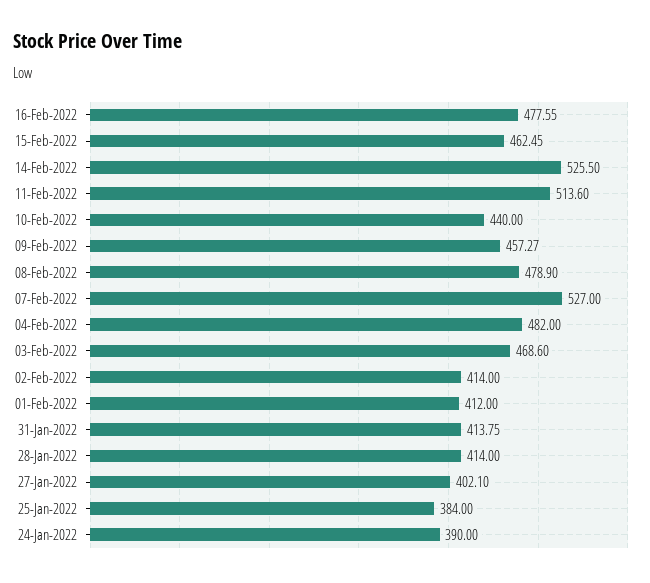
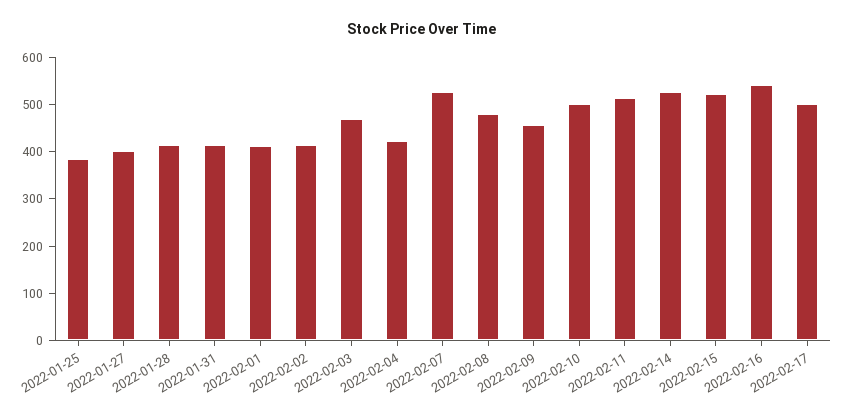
16-Feb-2022: 477.55 -> 540
15-Feb-2022: 462.45 -> 520
10-Feb-2022: 440 -> 500
04-Feb-2022: 482 -> 420
24-Jan-2022: 390 -> none
2022-02-17: none -> 500

